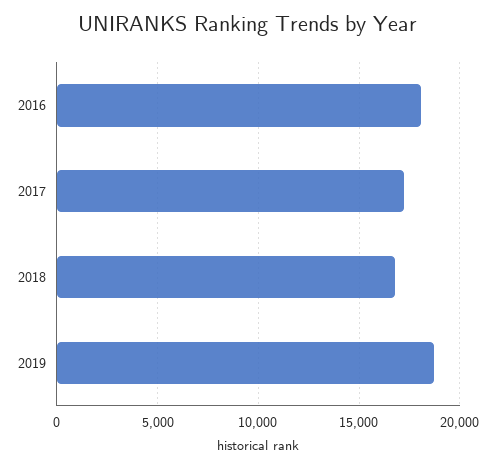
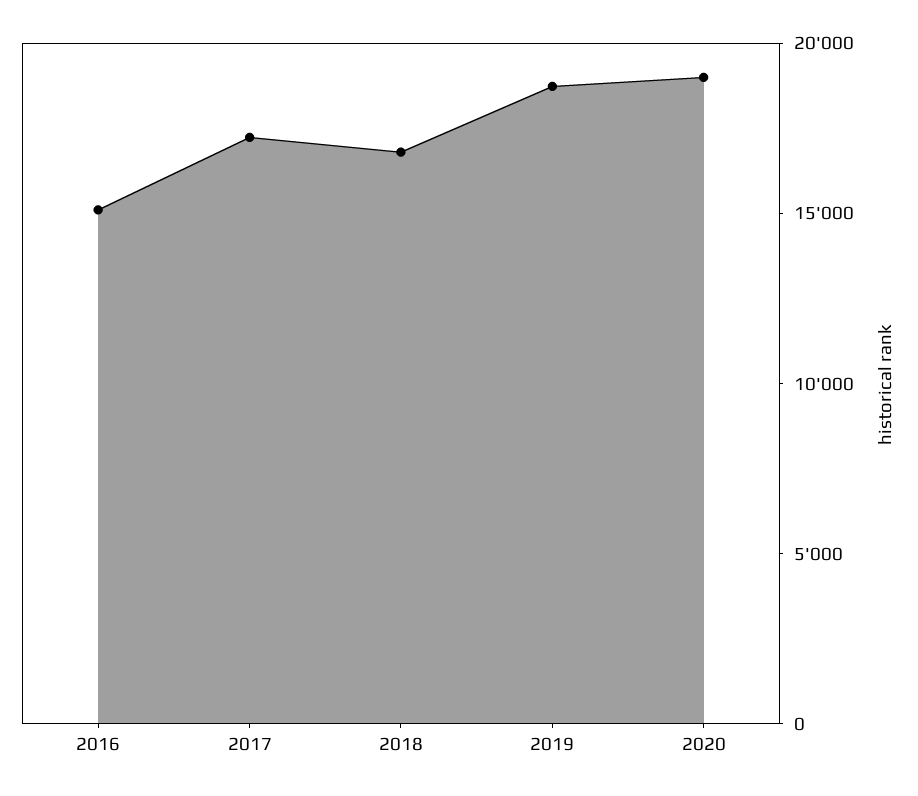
2016: 18000 -> 15000
2020: none -> 19000

